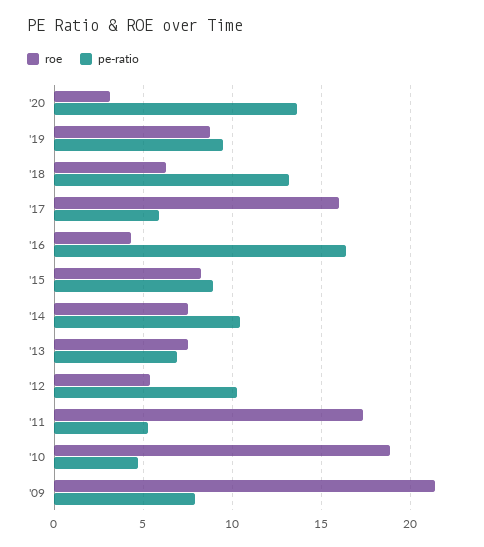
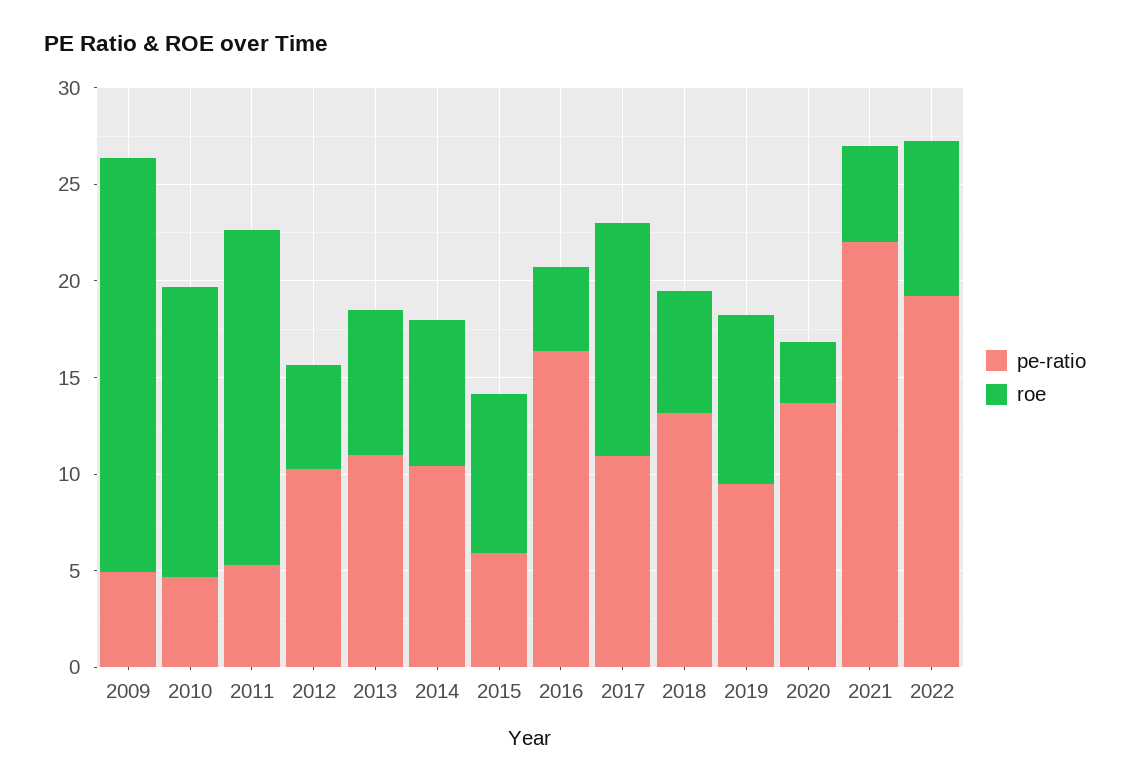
roe, '17: 16 -> 12
pe-ratio, '17: 6 -> 11
pe-ratio, '15: 9 -> 6
pe-ratio, '13: 7 -> 11
roe, '10: 19 -> 15
pe-ratio, '09: 8 -> 5
pe-ratio, 2021: none -> 22
roe, 2021: none -> 5
pe-ratio, 2022: none -> 19
roe, 2022: none -> 8

